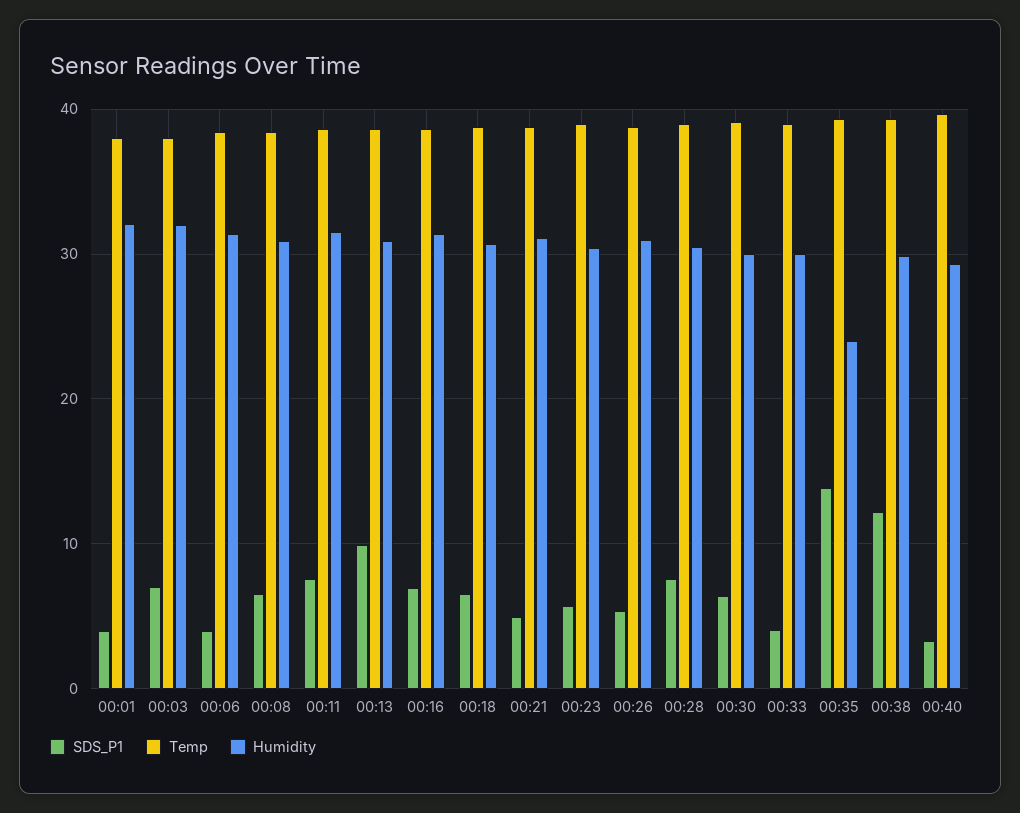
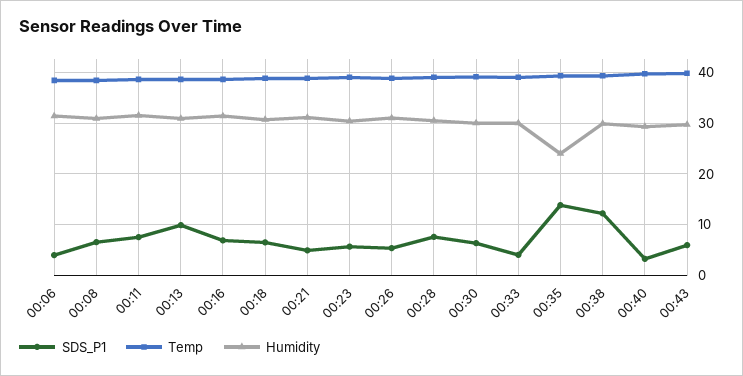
SDS_P1, 00:01: 4 -> none
Temp, 00:01: 38 -> none
Humidity, 00:01: 32 -> none
SDS_P1, 00:03: 7 -> none
Temp, 00:03: 38 -> none
Humidity, 00:03: 32 -> none
SDS_P1, 00:43: none -> 6
Temp, 00:43: none -> 40
Humidity, 00:43: none -> 30

